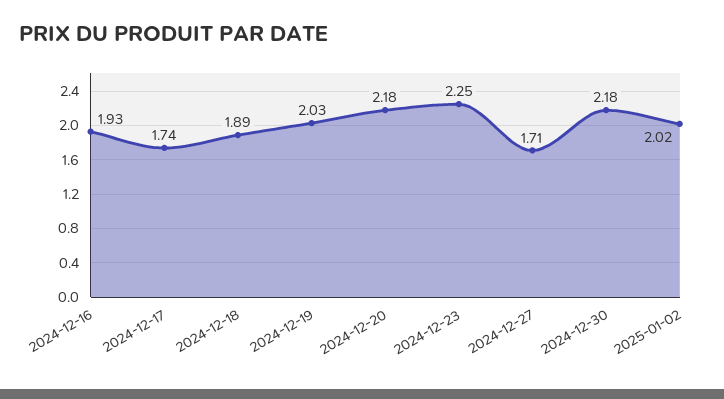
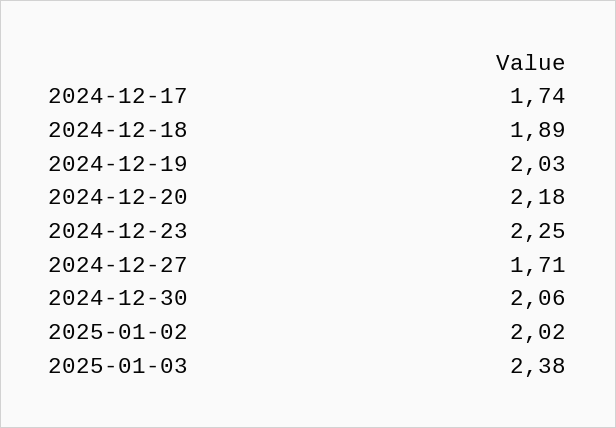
2024-12-16: 1.93 -> none
2024-12-30: 2.18 -> 2.06
2025-01-03: none -> 2.38

